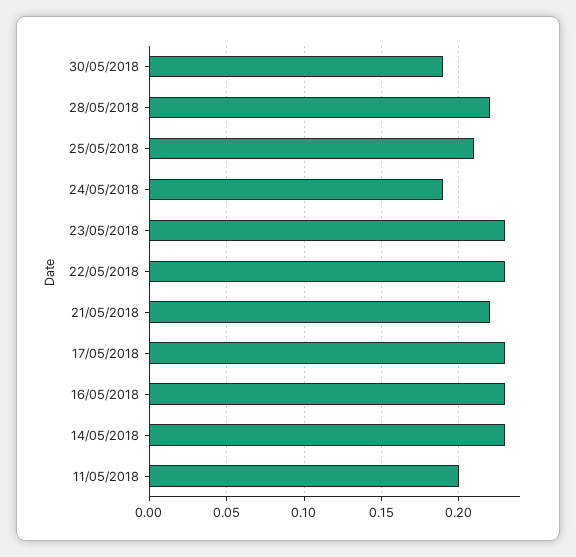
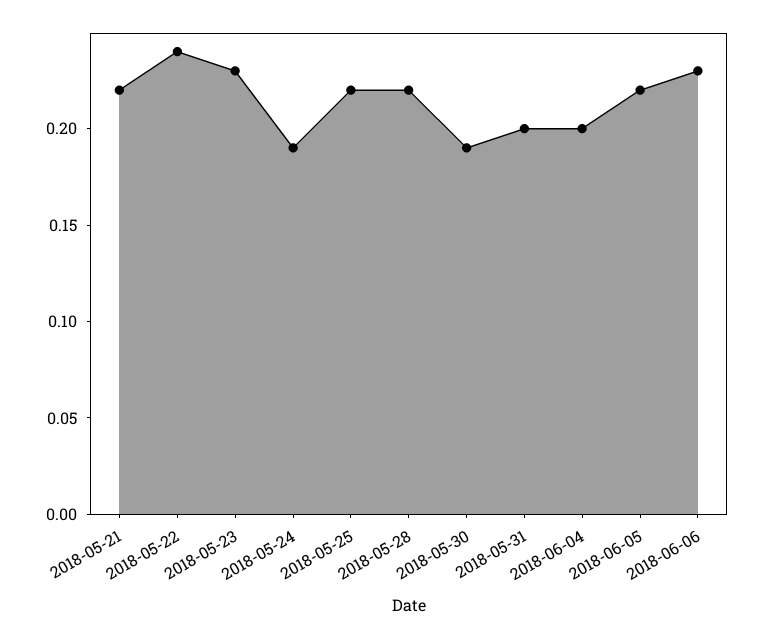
25/05/2018: 0.21 -> 0.22
22/05/2018: 0.23 -> 0.24
17/05/2018: 0.23 -> none
16/05/2018: 0.23 -> none
14/05/2018: 0.23 -> none
11/05/2018: 0.2 -> none
2018-05-31: none -> 0.2
2018-06-04: none -> 0.2
2018-06-05: none -> 0.22
2018-06-06: none -> 0.23

